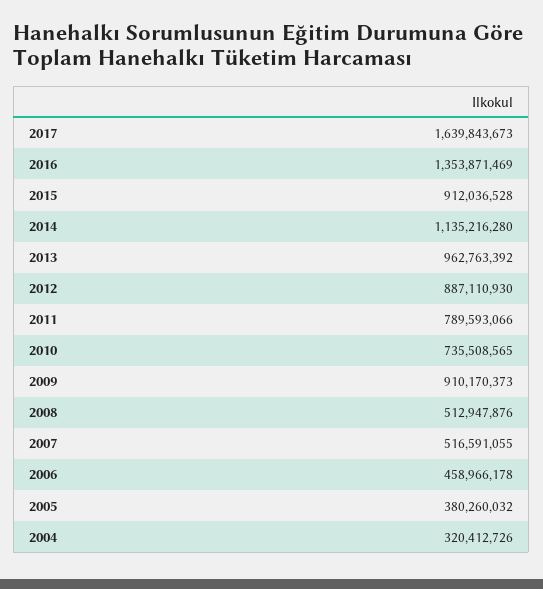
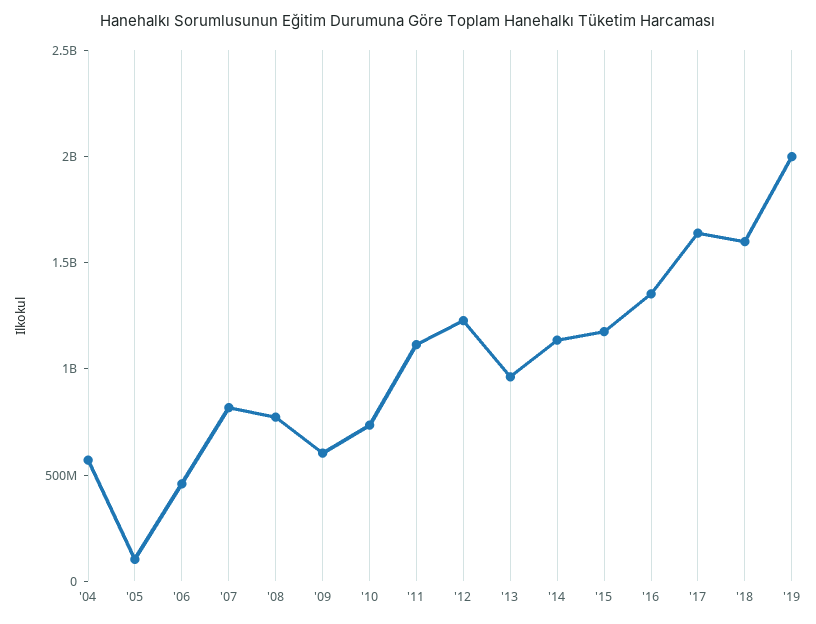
2015: 912036528 -> 1200000000
2012: 887110930 -> 1200000000
2011: 789593066 -> 1100000000
2009: 910170373 -> 600000000
2008: 512947876 -> 800000000
2007: 516591055 -> 800000000
2005: 380260032 -> 100000000
2004: 320412726 -> 600000000
'18: none -> 1600000000
'19: none -> 2000000000

